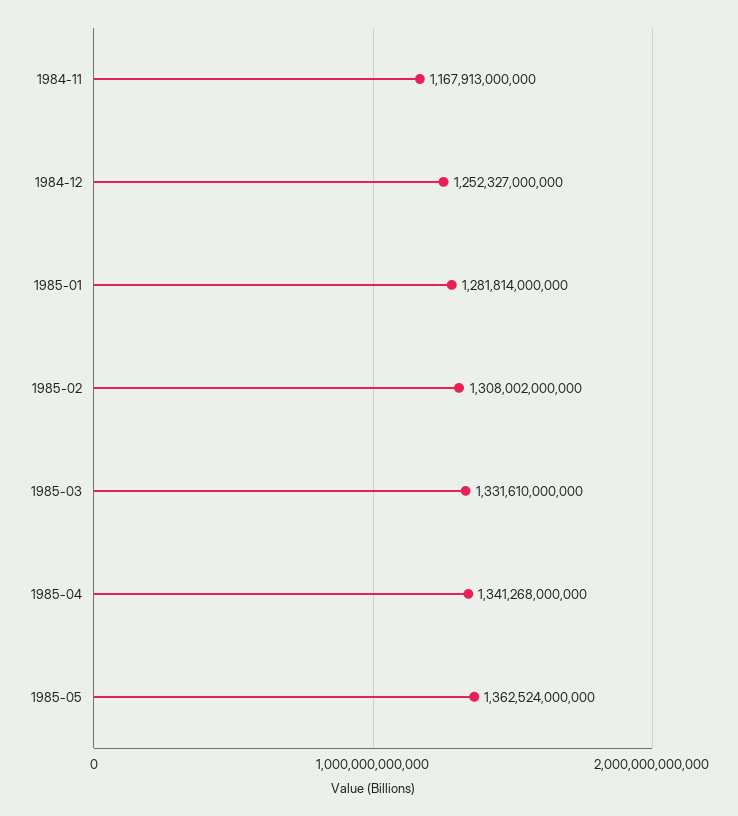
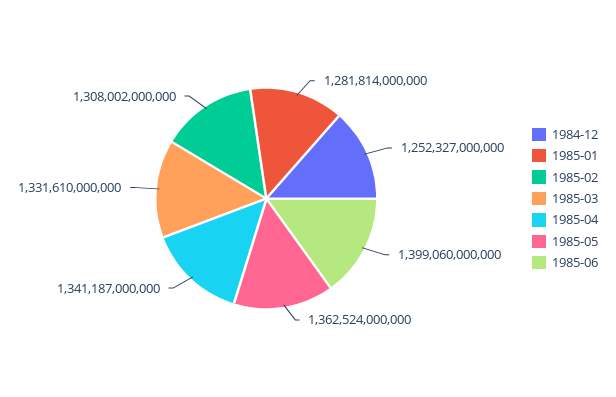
1984-11: 1167913000000 -> none
1985-04: 1341268000000 -> 1341187000000
1985-06: none -> 1399060000000

